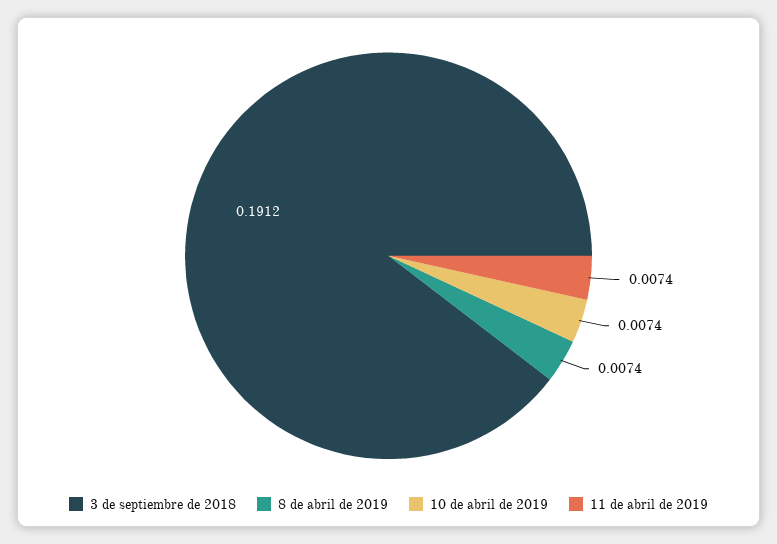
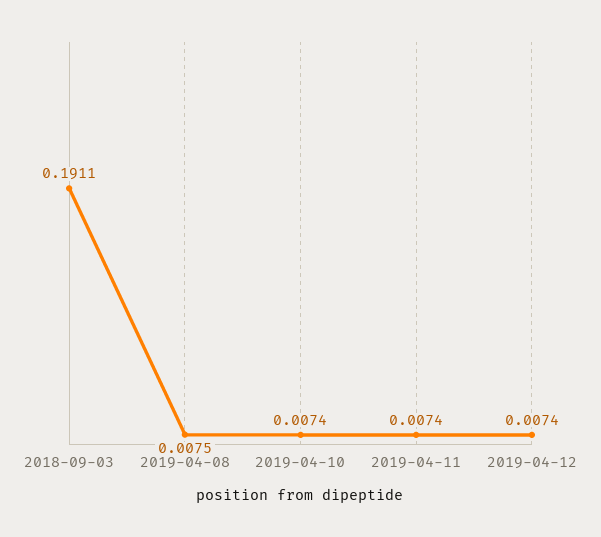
3 de septiembre de 2018: 0.1912 -> 0.1911
8 de abril de 2019: 0.0074 -> 0.0075
2019-04-12: none -> 0.0074

